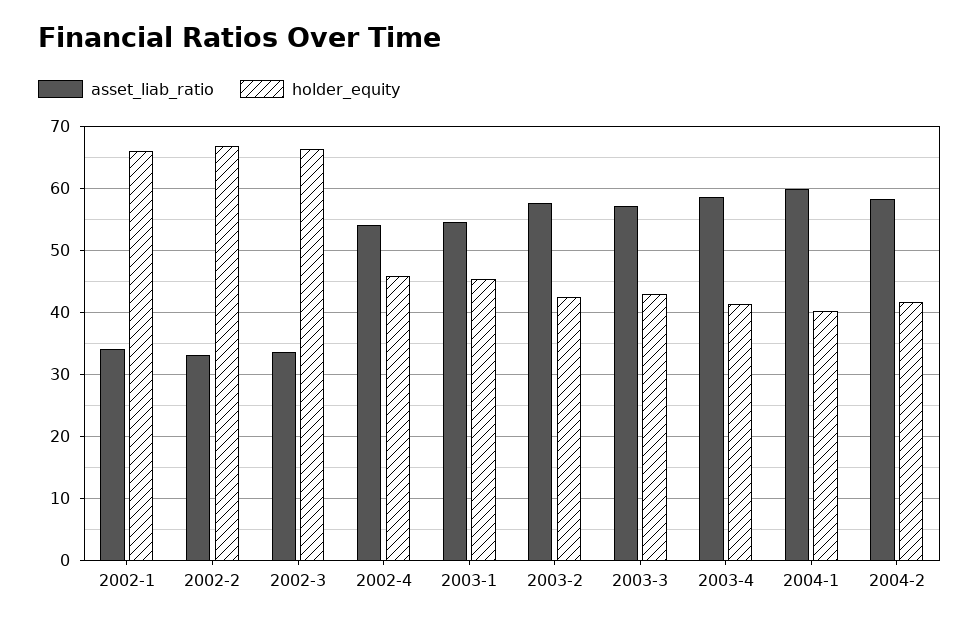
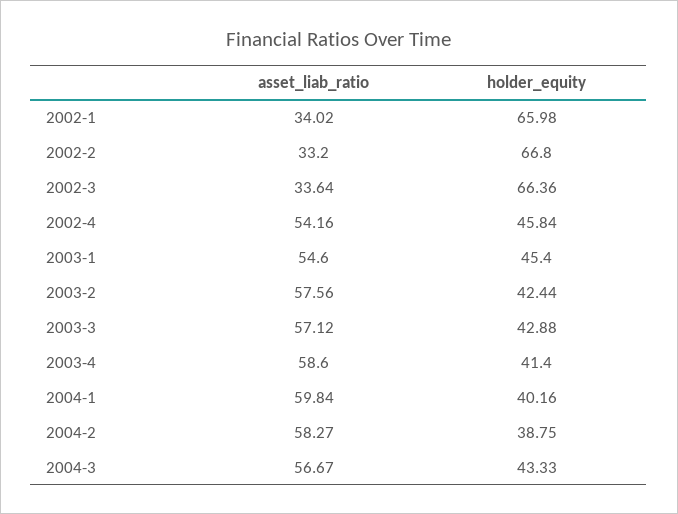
holder_equity, 2004-2: 42 -> 38.75
asset_liab_ratio, 2004-3: none -> 56.67
holder_equity, 2004-3: none -> 43.33

